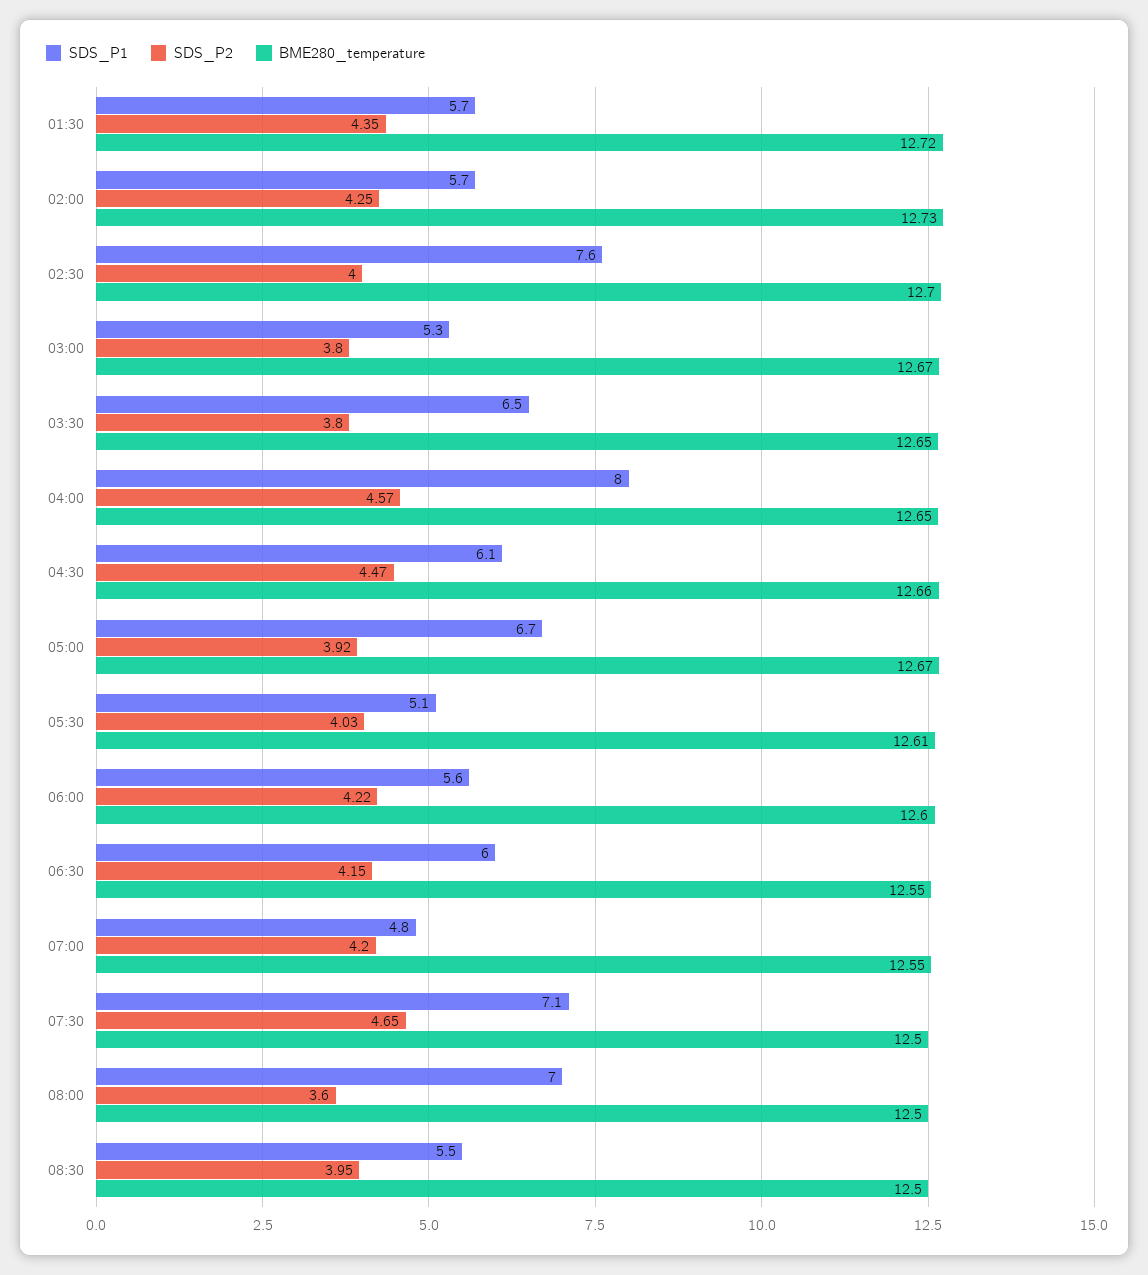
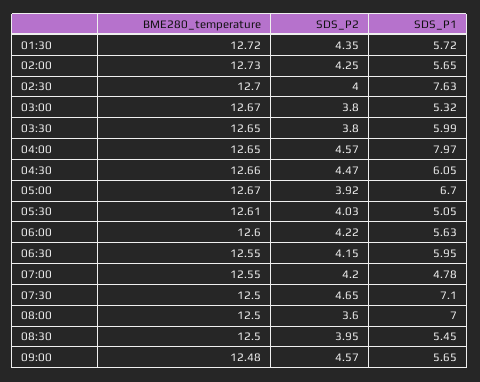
SDS_P1, 03:30: 6.5 -> 5.99
BME280_temperature, 09:00: none -> 12.48
SDS_P2, 09:00: none -> 4.57
SDS_P1, 09:00: none -> 5.65

